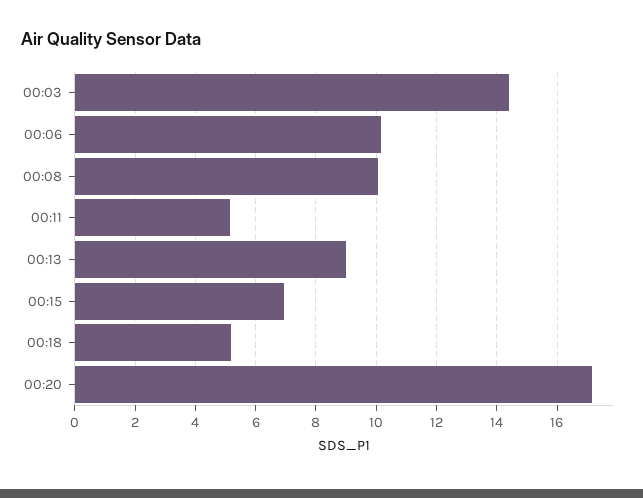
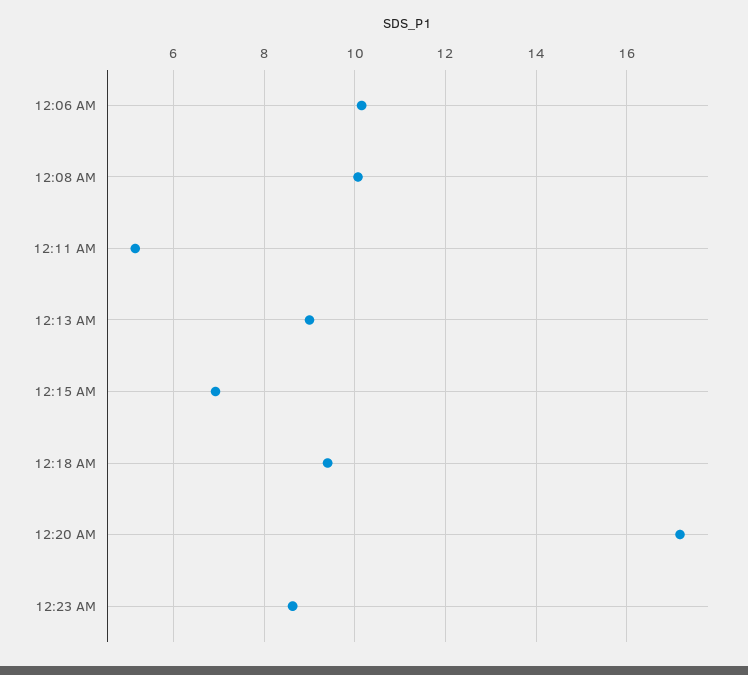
00:03: 14.4 -> none
00:18: 5.2 -> 9.4
12:23 AM: none -> 8.6

